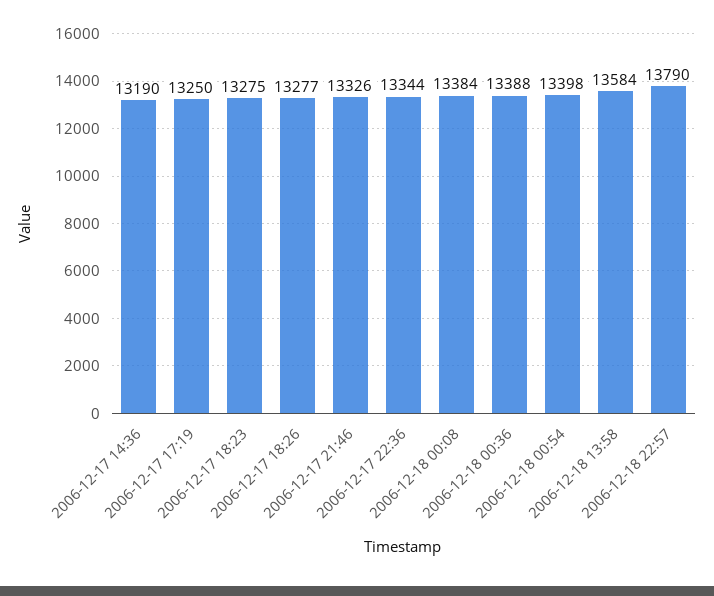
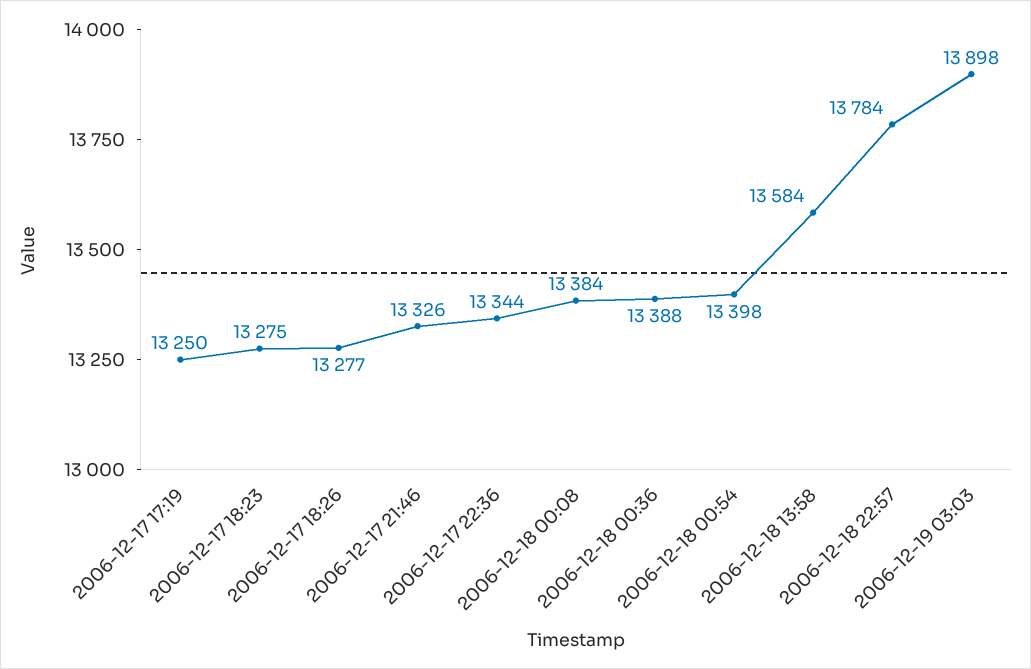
2006-12-17 14:36: 13190 -> none
2006-12-18 22:57: 13790 -> 13784
2006-12-19 03:03: none -> 13898

